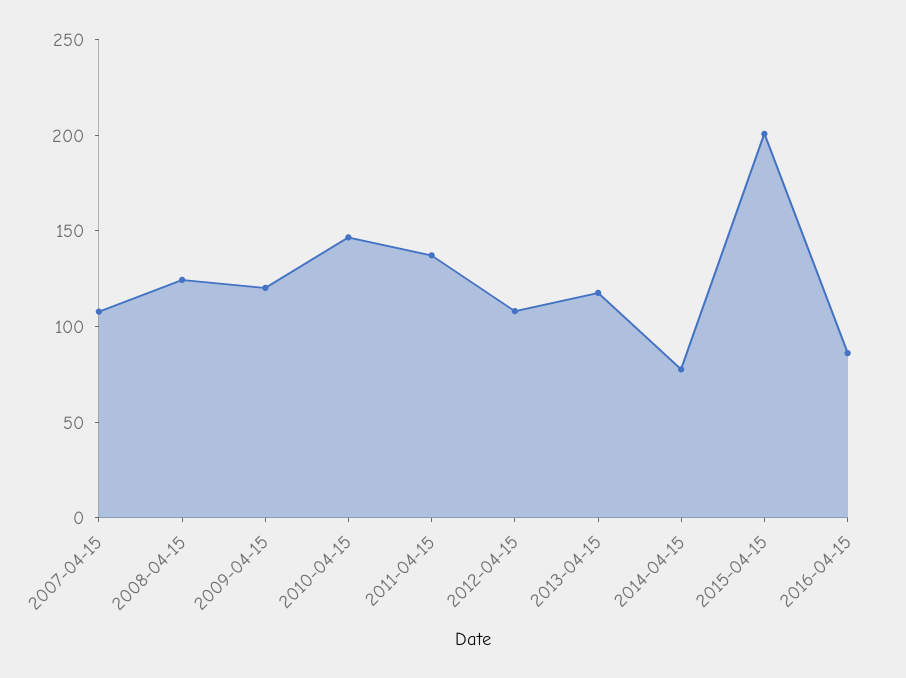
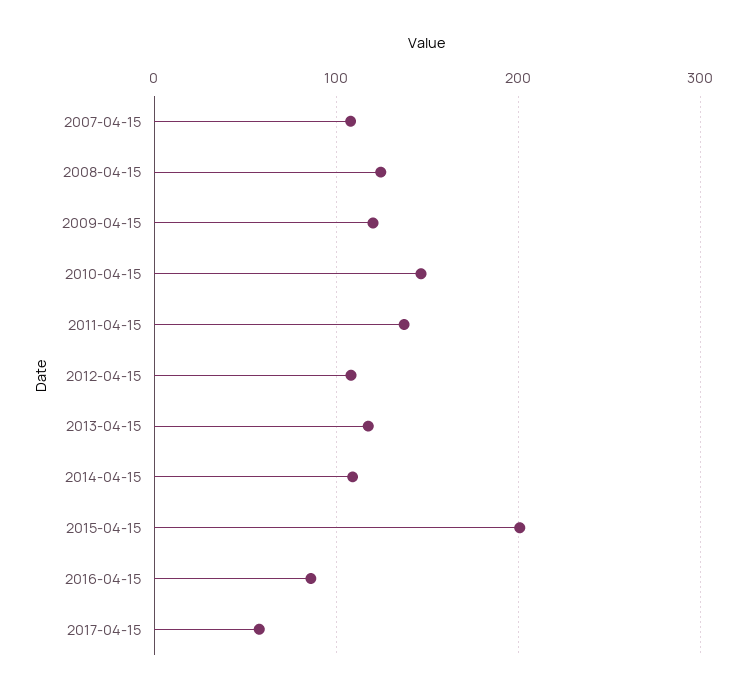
2014-04-15: 80 -> 110
2017-04-15: none -> 60

